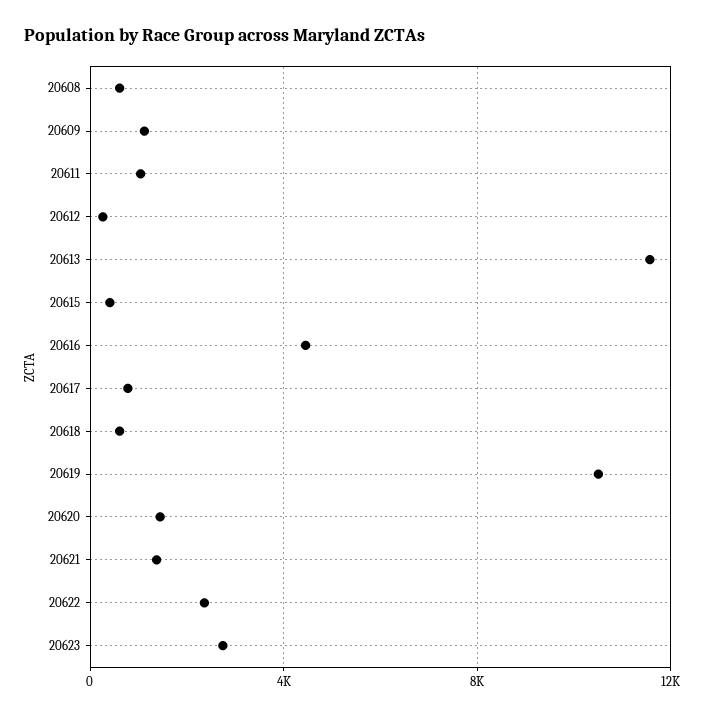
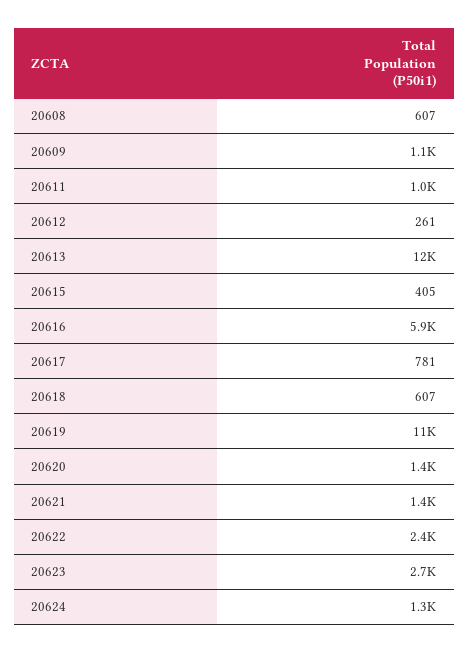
20616: 4500 -> 5900
20624: none -> 1300

